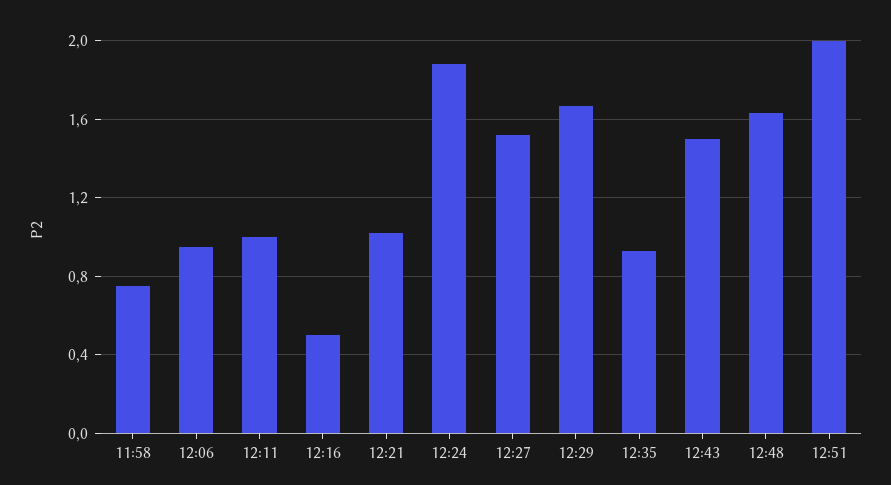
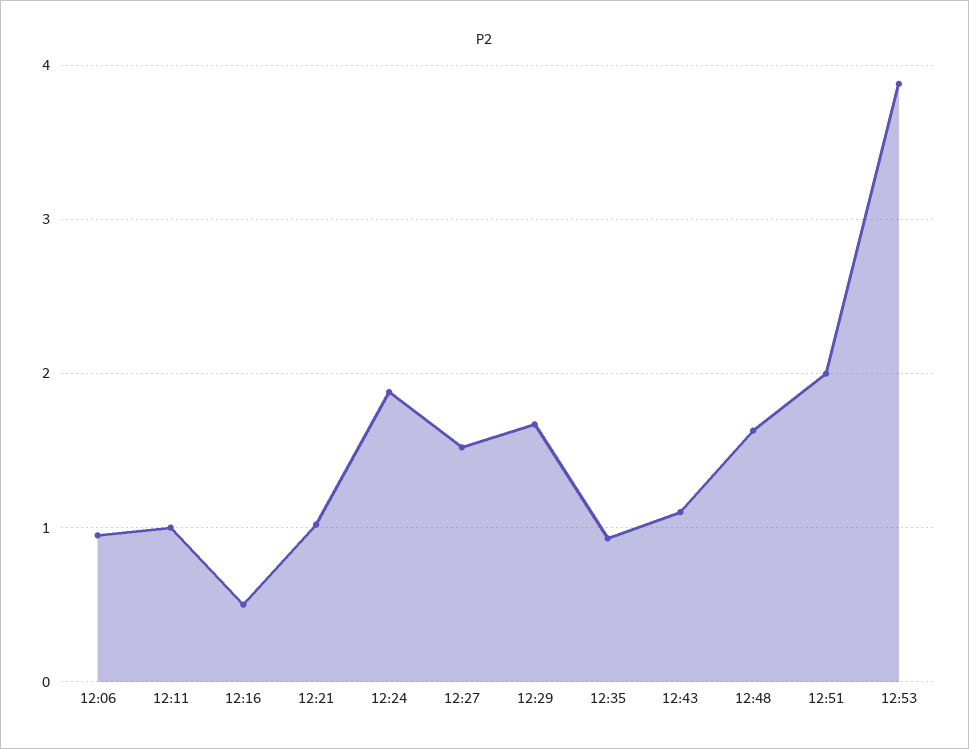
11:58: 0.75 -> none
12:43: 1.5 -> 1.1
12:53: none -> 3.9

